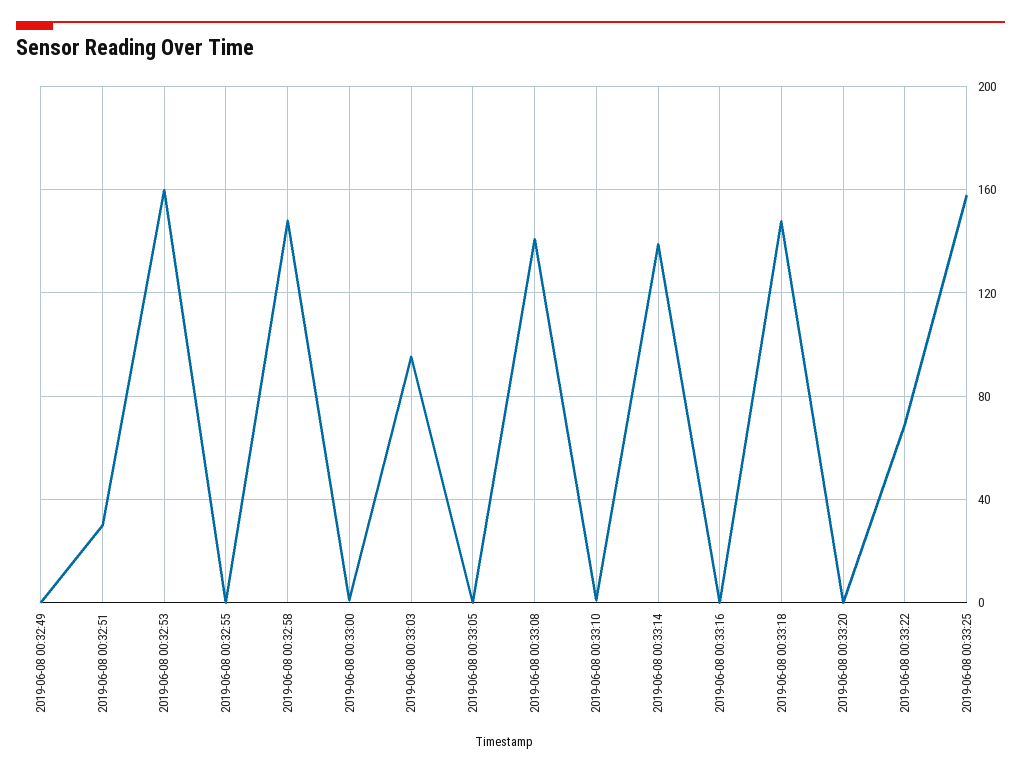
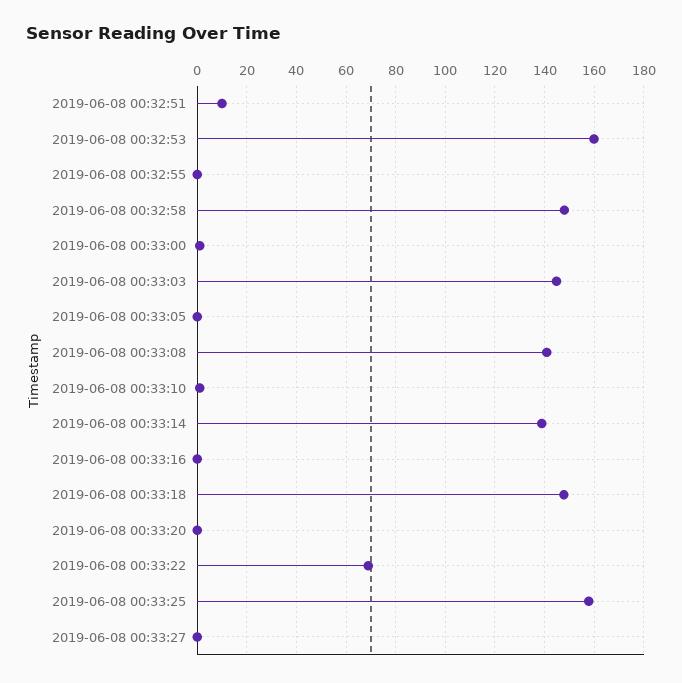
2019-06-08 00:32:49: 0 -> none
2019-06-08 00:32:51: 30 -> 10
2019-06-08 00:33:03: 95 -> 145
2019-06-08 00:33:27: none -> 0

